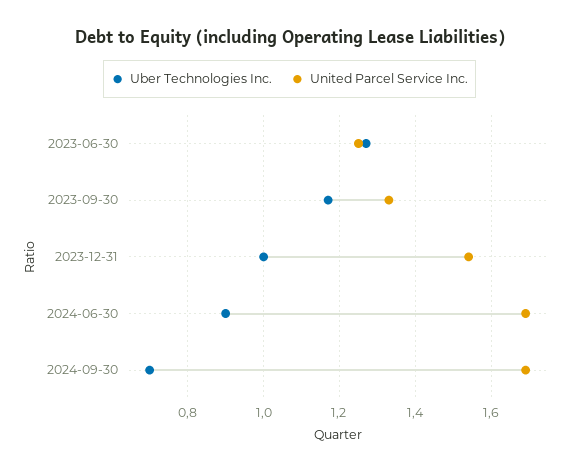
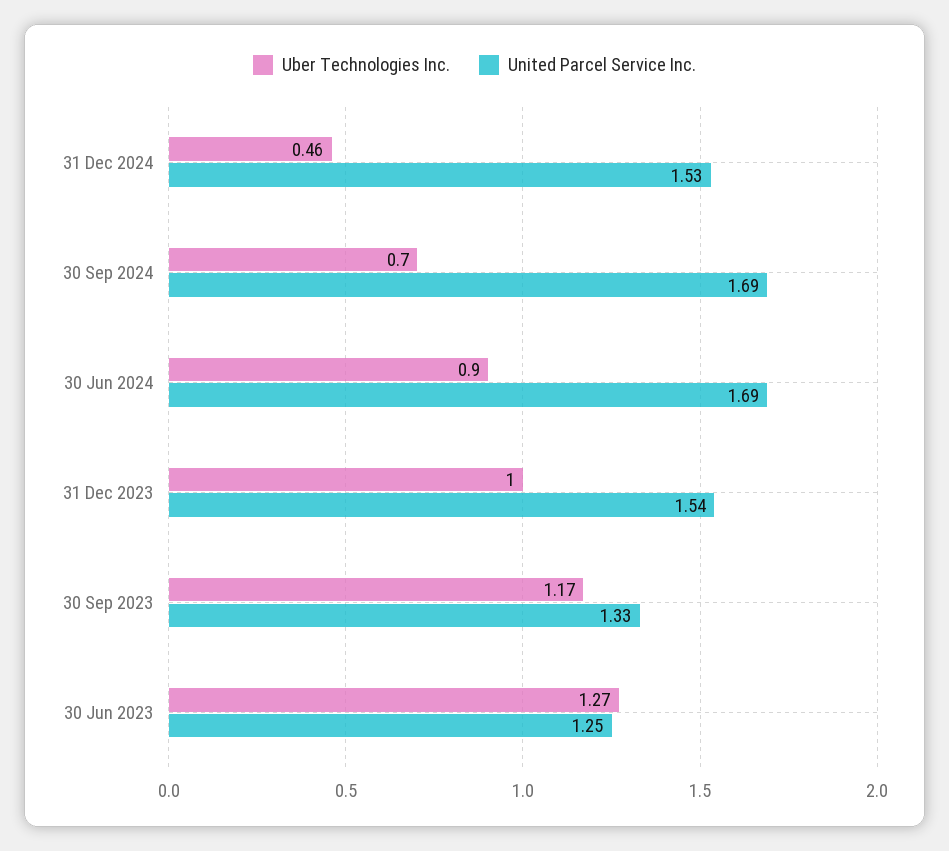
Uber Technologies Inc., 31 Dec 2024: none -> 0.46
United Parcel Service Inc., 31 Dec 2024: none -> 1.53

